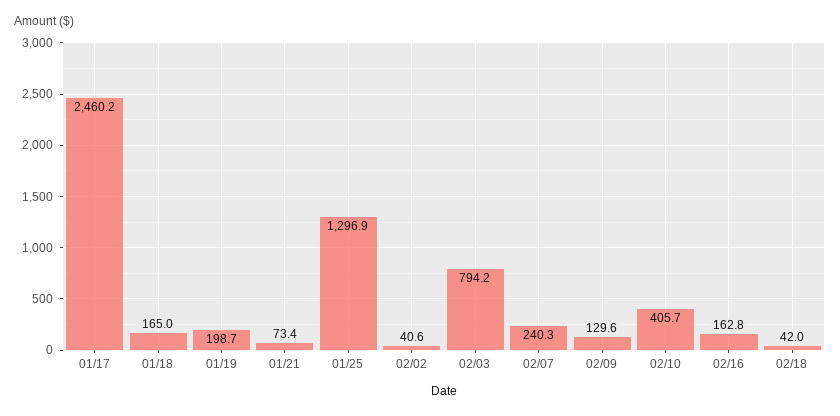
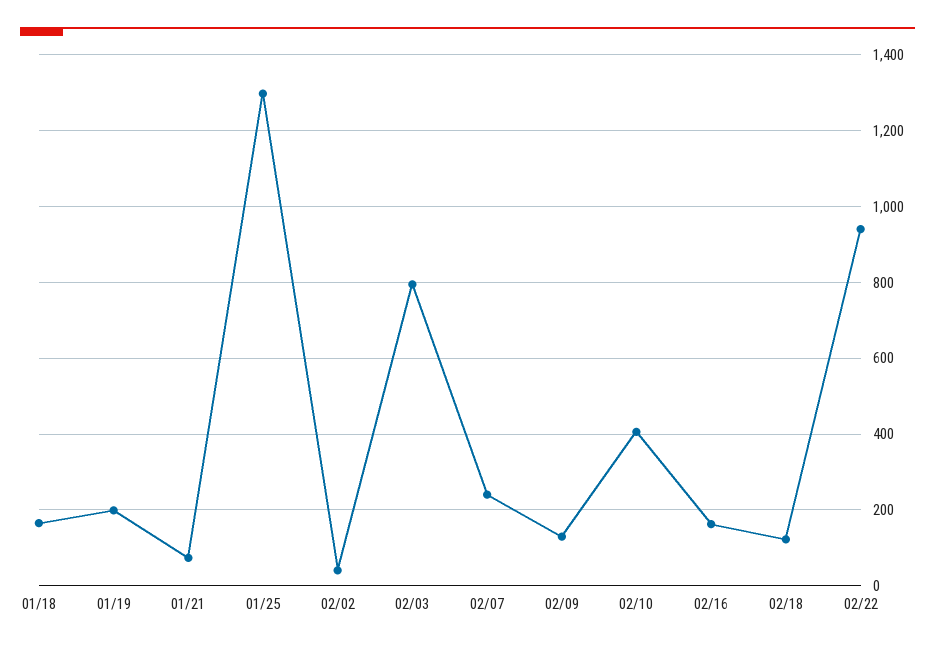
01/17: 2460.2 -> none
02/18: 42 -> 120
02/22: none -> 940

